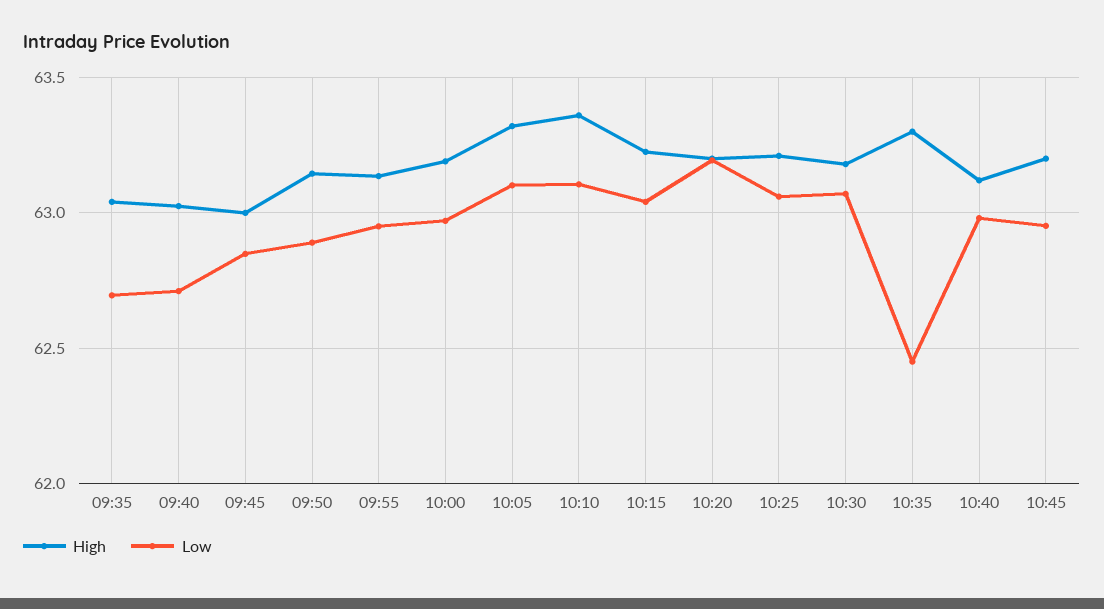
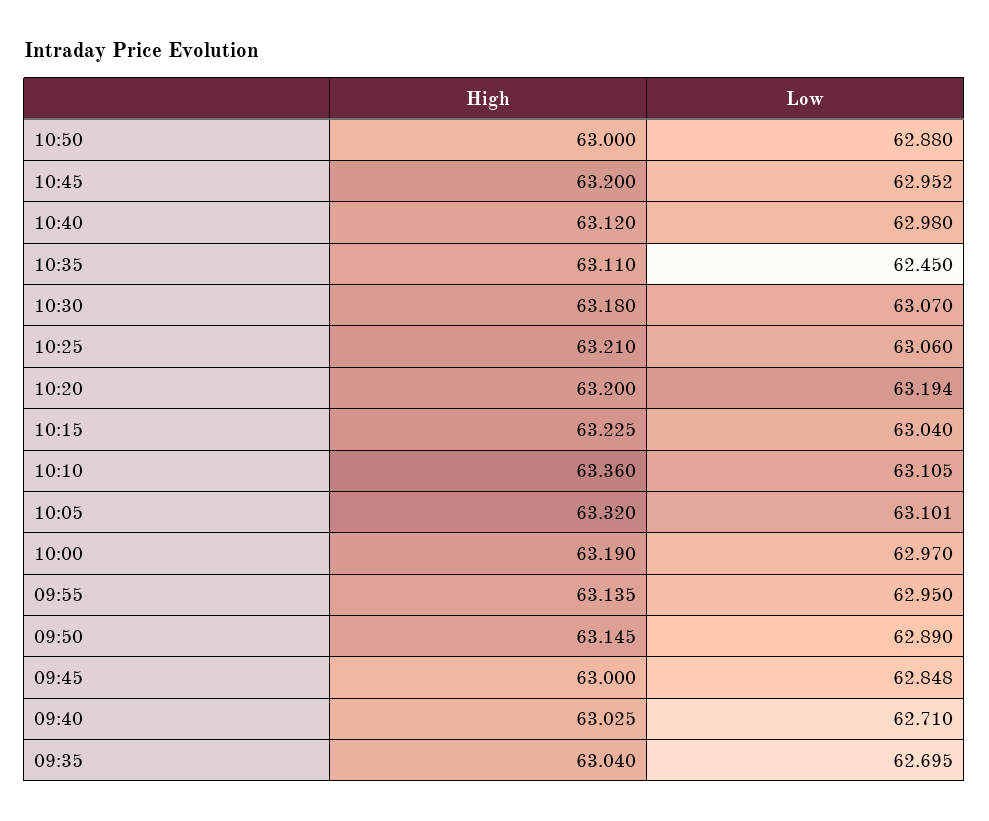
High, 10:35: 63.3 -> 63.11
High, 10:50: none -> 63
Low, 10:50: none -> 62.88

